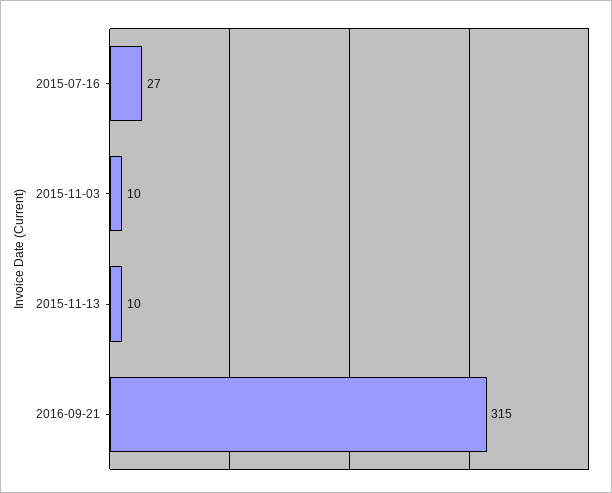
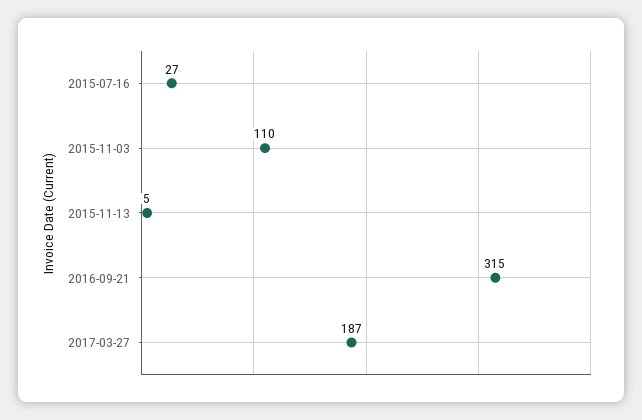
2015-11-03: 10 -> 110
2015-11-13: 10 -> 5
2017-03-27: none -> 187

